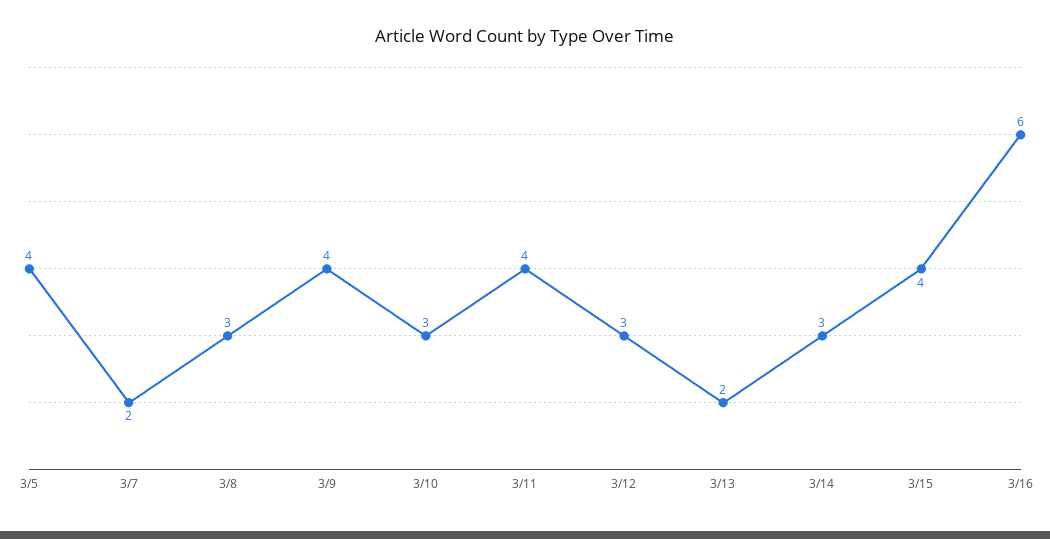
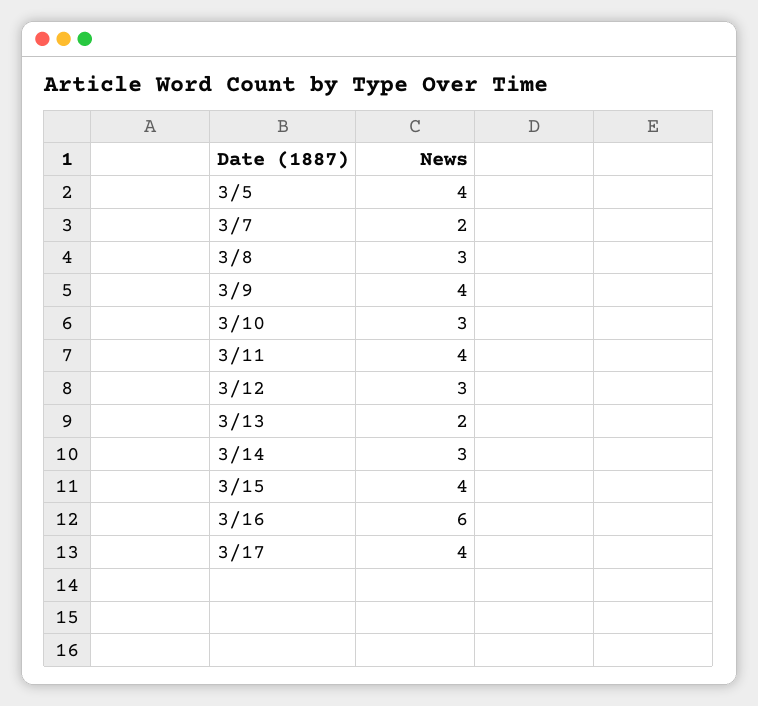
3/17: none -> 4

